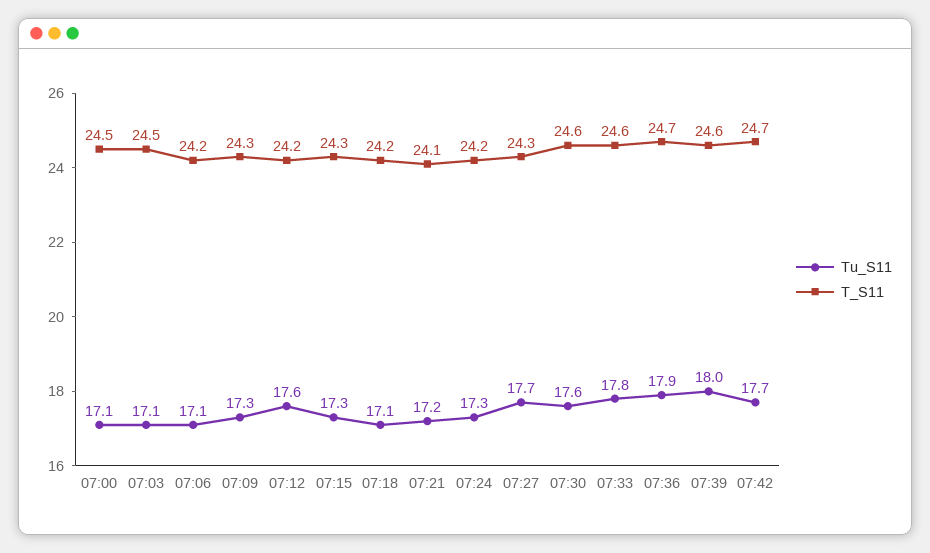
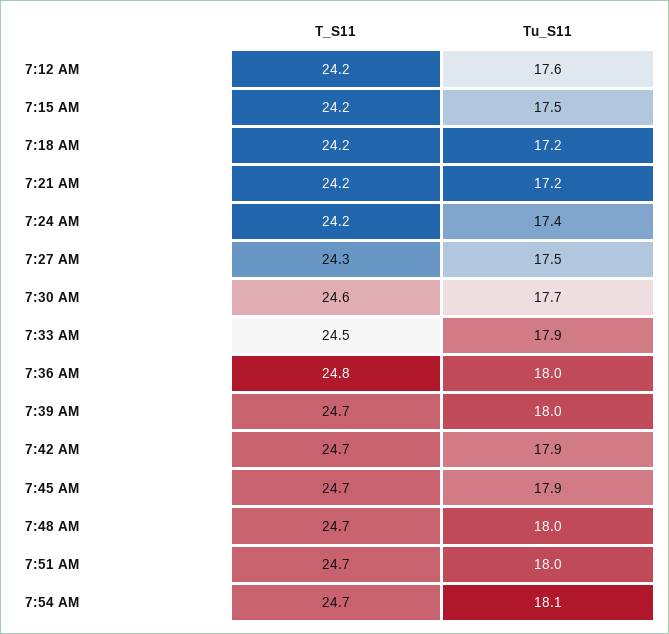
Tu_S11, 07:00: 17.1 -> none
T_S11, 07:00: 24.5 -> none
Tu_S11, 07:03: 17.1 -> none
T_S11, 07:03: 24.5 -> none
Tu_S11, 07:06: 17.1 -> none
T_S11, 07:06: 24.2 -> none
Tu_S11, 07:09: 17.3 -> none
T_S11, 07:09: 24.3 -> none
Tu_S11, 07:15: 17.3 -> 17.5
T_S11, 07:15: 24.3 -> 24.2
Tu_S11, 07:18: 17.1 -> 17.2
T_S11, 07:21: 24.1 -> 24.2
Tu_S11, 07:24: 17.3 -> 17.4
Tu_S11, 07:27: 17.7 -> 17.5
Tu_S11, 07:30: 17.6 -> 17.7
Tu_S11, 07:33: 17.8 -> 17.9
T_S11, 07:33: 24.6 -> 24.5
Tu_S11, 07:36: 17.9 -> 18
T_S11, 07:36: 24.7 -> 24.8
T_S11, 07:39: 24.6 -> 24.7
Tu_S11, 07:42: 17.7 -> 17.9
T_S11, 7:45 AM: none -> 24.7
Tu_S11, 7:45 AM: none -> 17.9
T_S11, 7:48 AM: none -> 24.7
Tu_S11, 7:48 AM: none -> 18
T_S11, 7:51 AM: none -> 24.7
Tu_S11, 7:51 AM: none -> 18
T_S11, 7:54 AM: none -> 24.7
Tu_S11, 7:54 AM: none -> 18.1

